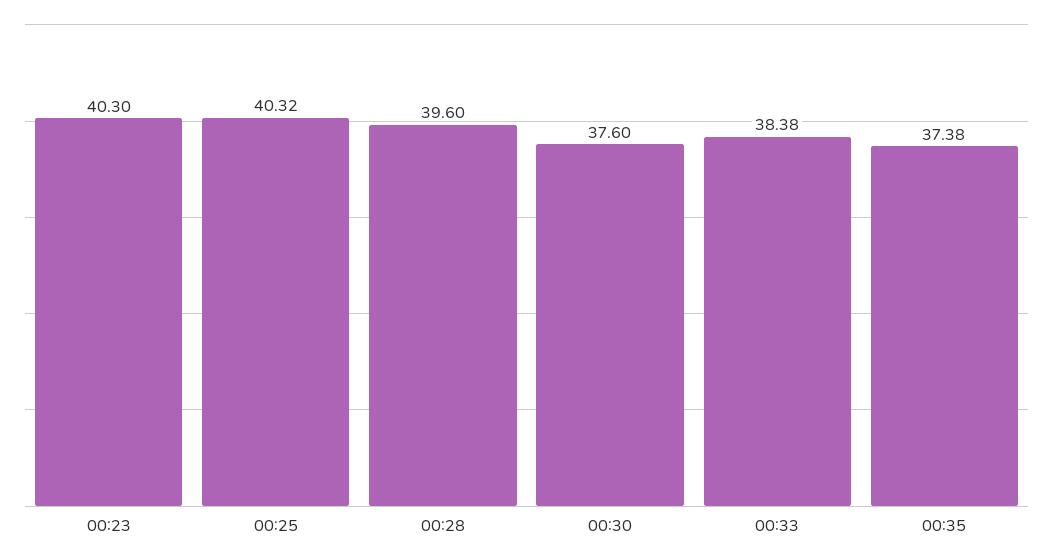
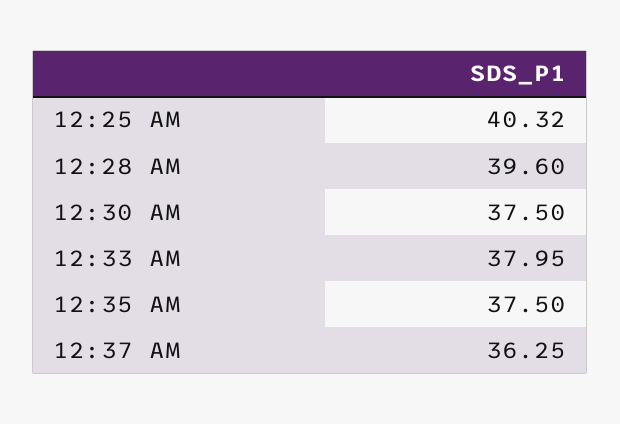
00:23: 40.3 -> none
00:30: 37.6 -> 37.5
00:33: 38.38 -> 37.95
00:35: 37.38 -> 37.5
12:37 AM: none -> 36.25

